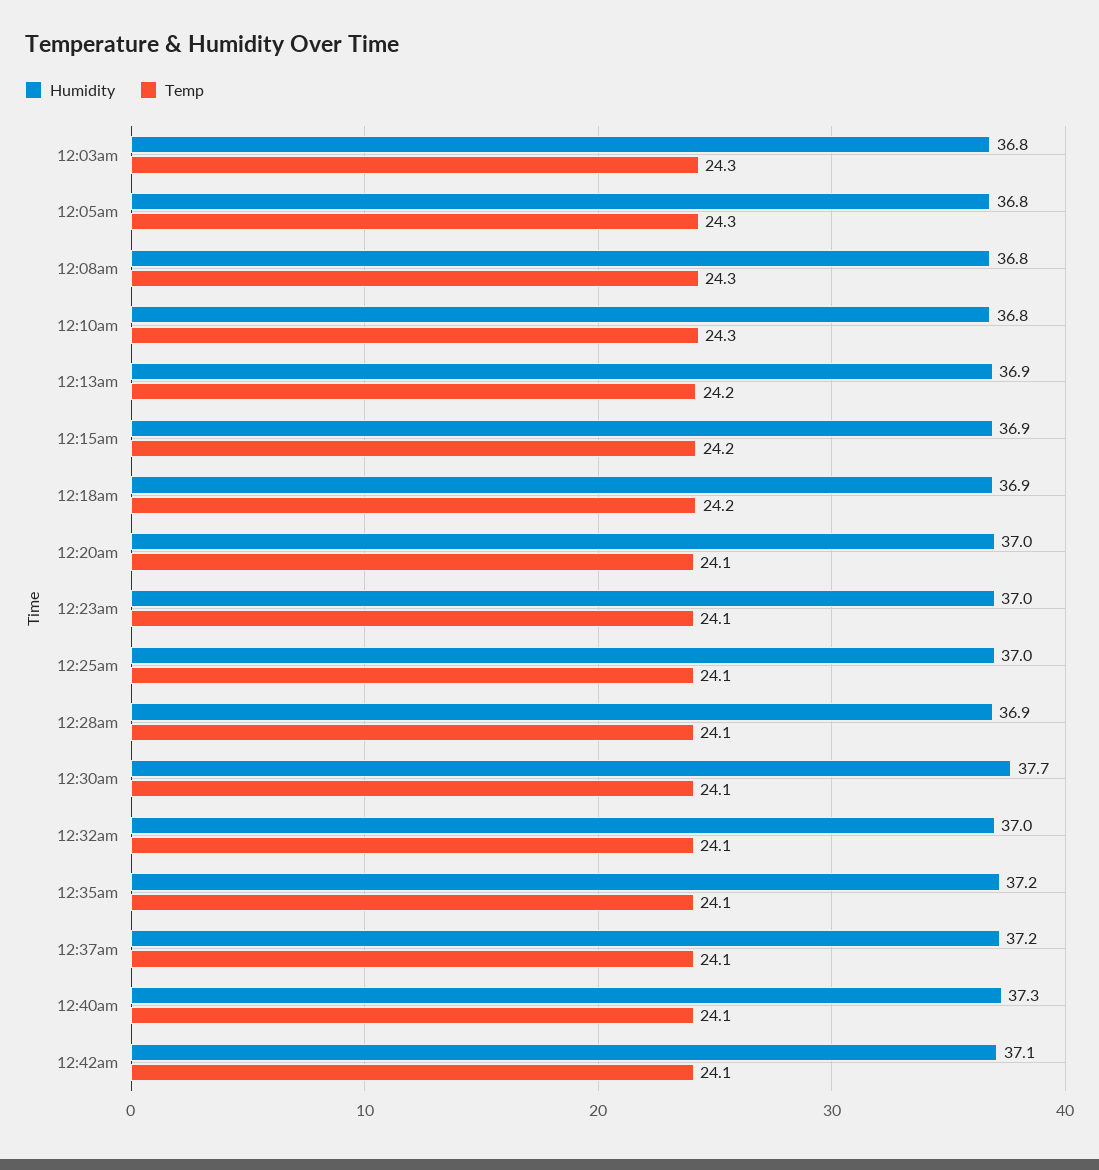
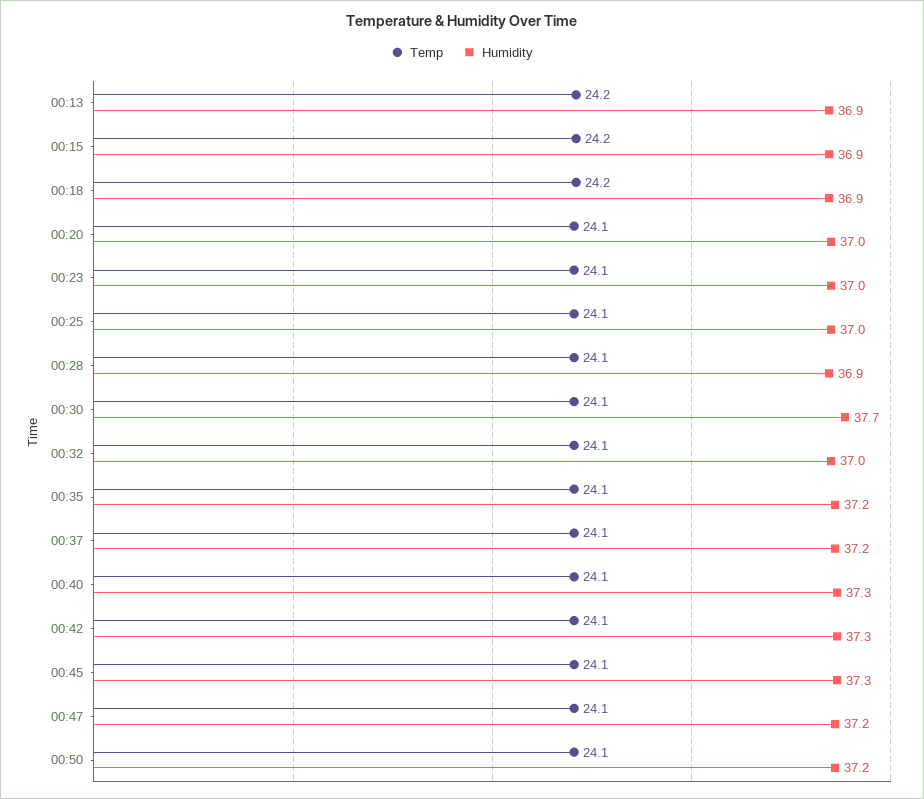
Humidity, 12:03am: 36.8 -> none
Temp, 12:03am: 24.3 -> none
Humidity, 12:05am: 36.8 -> none
Temp, 12:05am: 24.3 -> none
Humidity, 12:08am: 36.8 -> none
Temp, 12:08am: 24.3 -> none
Humidity, 12:10am: 36.8 -> none
Temp, 12:10am: 24.3 -> none
Humidity, 12:42am: 37.1 -> 37.3
Temp, 00:45: none -> 24.1
Humidity, 00:45: none -> 37.3
Temp, 00:47: none -> 24.1
Humidity, 00:47: none -> 37.2
Temp, 00:50: none -> 24.1
Humidity, 00:50: none -> 37.2

